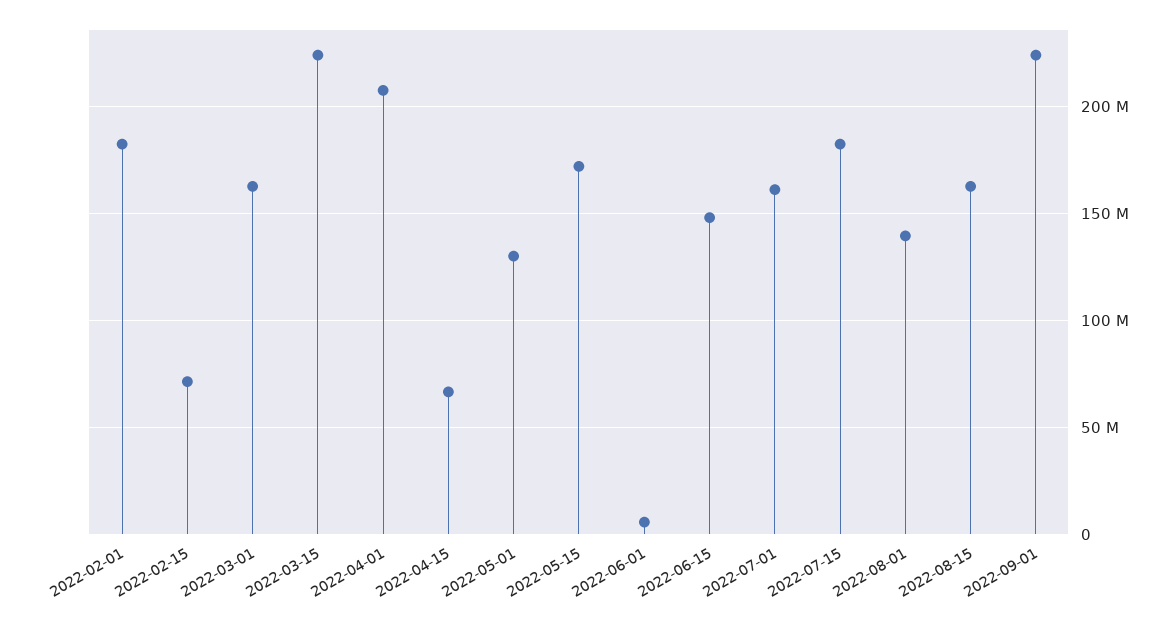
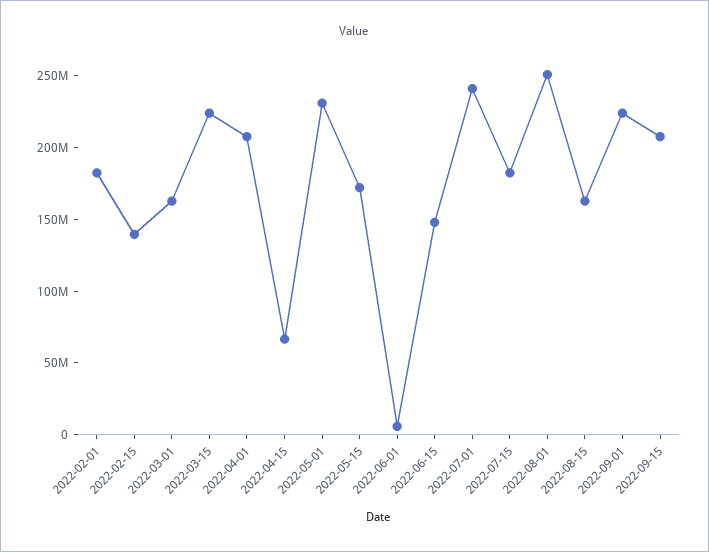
2022-02-15: 70000000 -> 140000000
2022-05-01: 130000000 -> 230000000
2022-07-01: 160000000 -> 240000000
2022-08-01: 140000000 -> 250000000
2022-09-15: none -> 210000000

